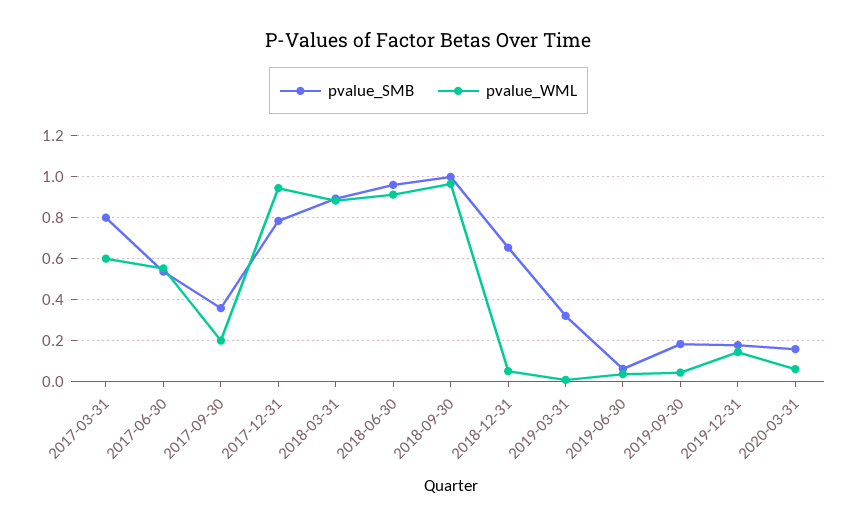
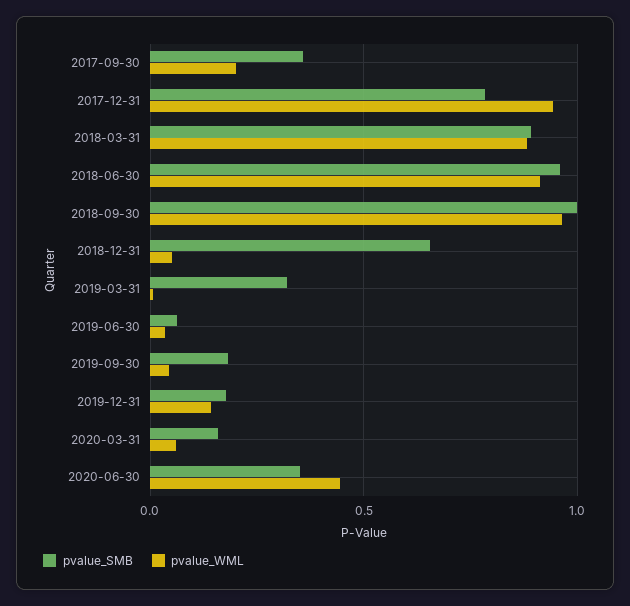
pvalue_SMB, 2017-03-31: 0.8 -> none
pvalue_WML, 2017-03-31: 0.6 -> none
pvalue_SMB, 2017-06-30: 0.55 -> none
pvalue_WML, 2017-06-30: 0.55 -> none
pvalue_SMB, 2020-06-30: none -> 0.35
pvalue_WML, 2020-06-30: none -> 0.45

